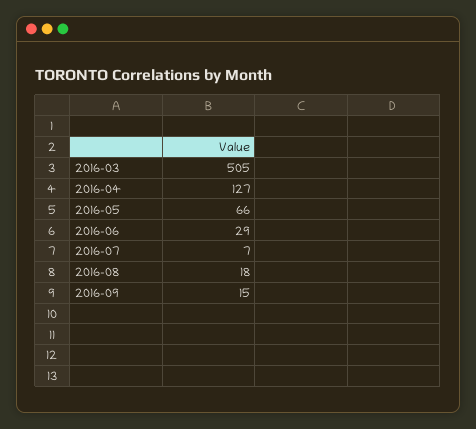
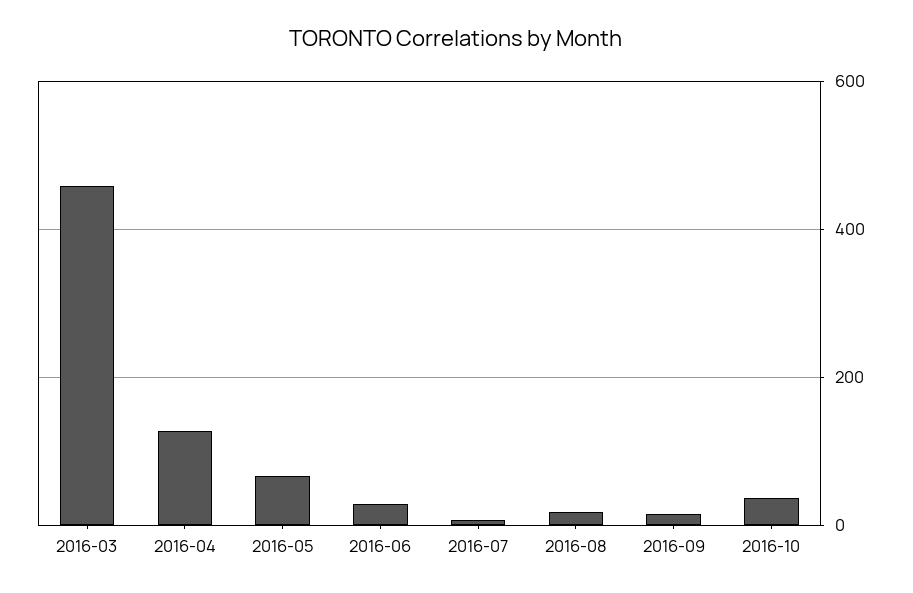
2016-03: 505 -> 460
2016-10: none -> 40

